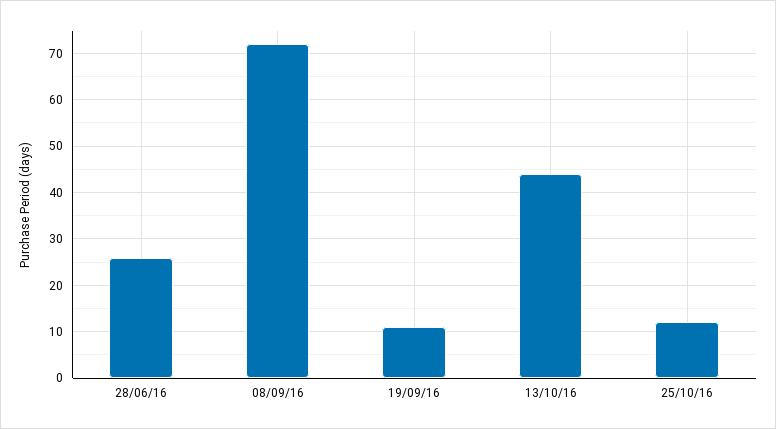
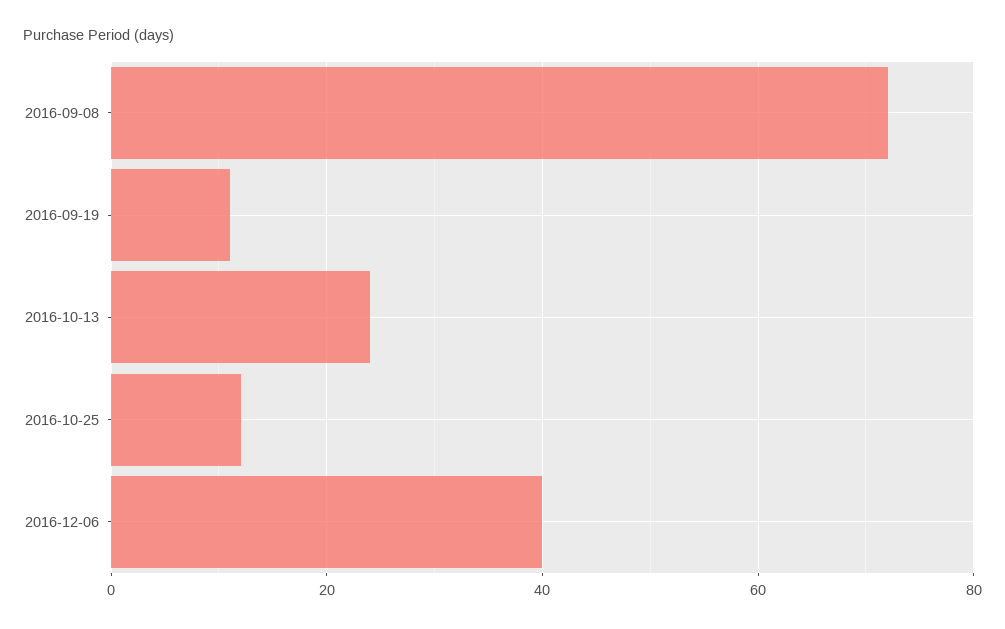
28/06/16: 25 -> none
13/10/16: 45 -> 25
2016-12-06: none -> 40

